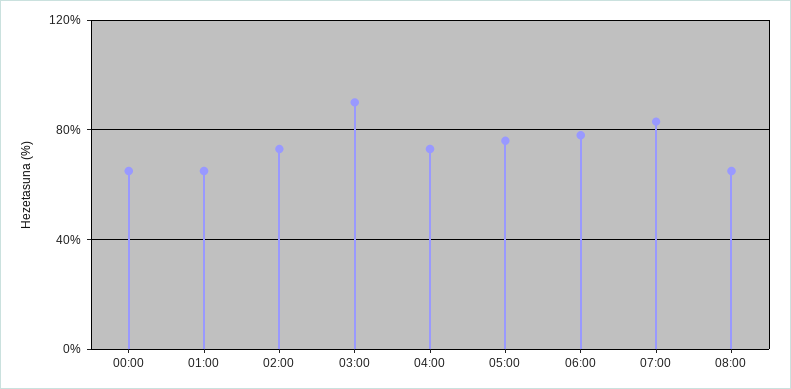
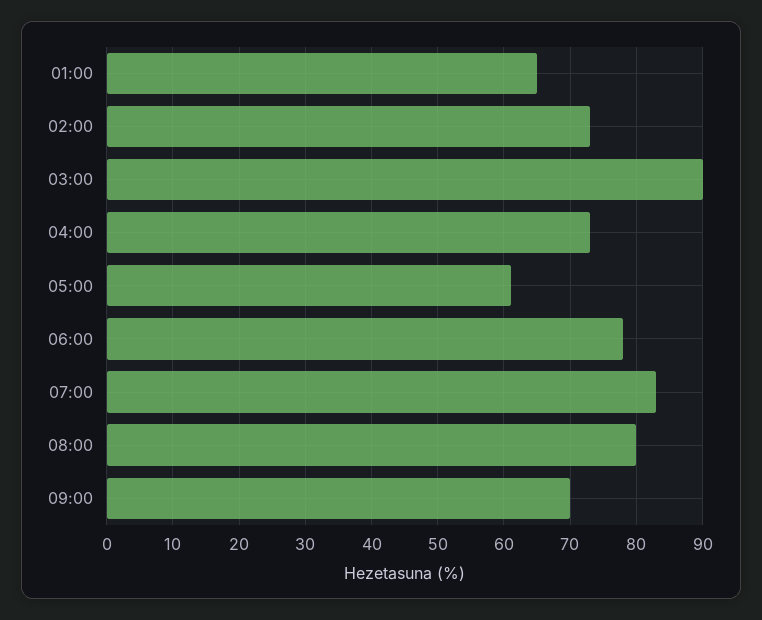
00:00: 65 -> none
05:00: 75 -> 61
08:00: 65 -> 80
09:00: none -> 70

